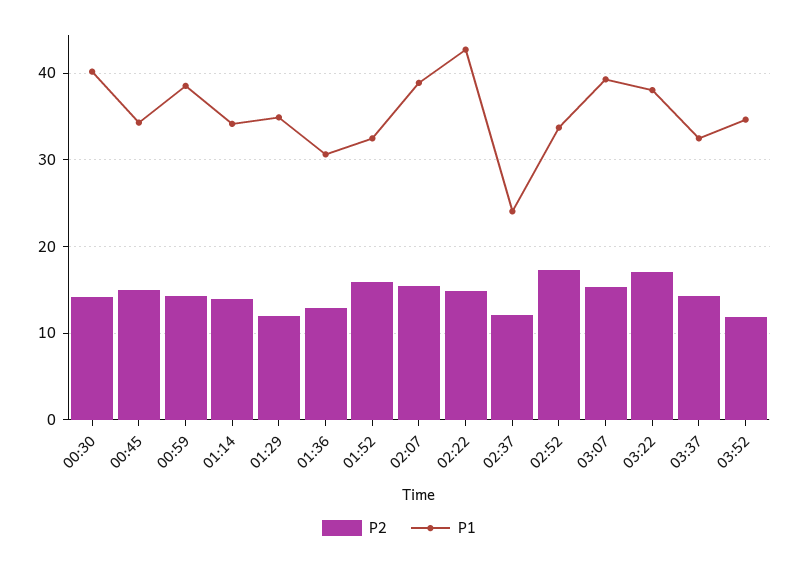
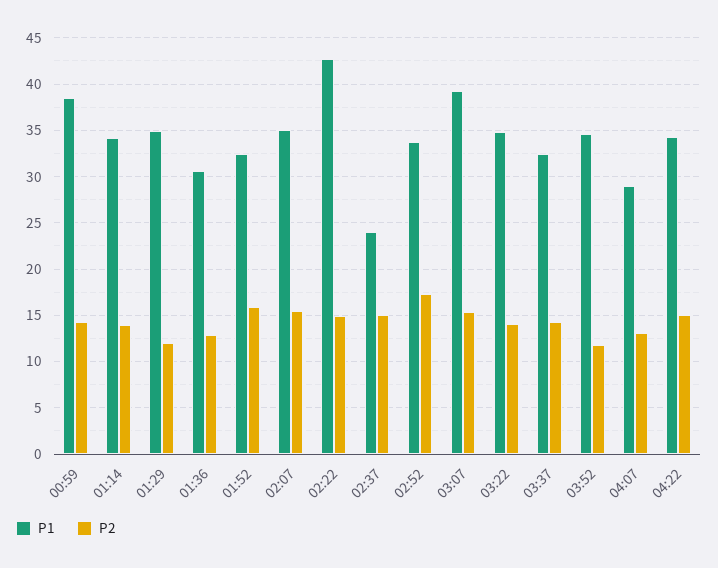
P2, 00:30: 14 -> none
P1, 00:30: 40 -> none
P2, 00:45: 15 -> none
P1, 00:45: 34 -> none
P1, 02:07: 39 -> 35
P2, 02:37: 12 -> 15
P2, 03:22: 17 -> 14
P1, 03:22: 38 -> 35
P1, 04:07: none -> 29
P2, 04:07: none -> 13
P1, 04:22: none -> 34
P2, 04:22: none -> 15

